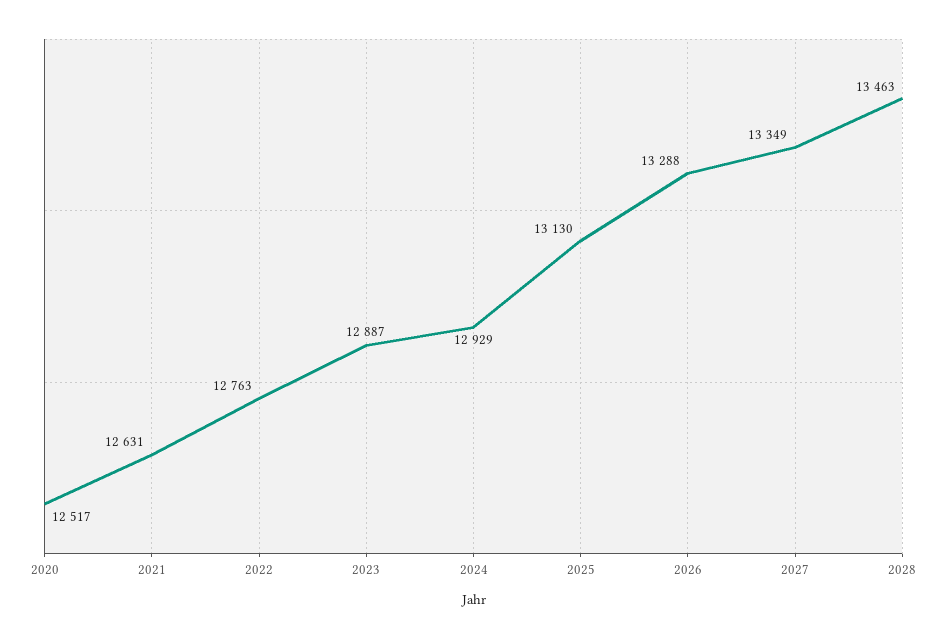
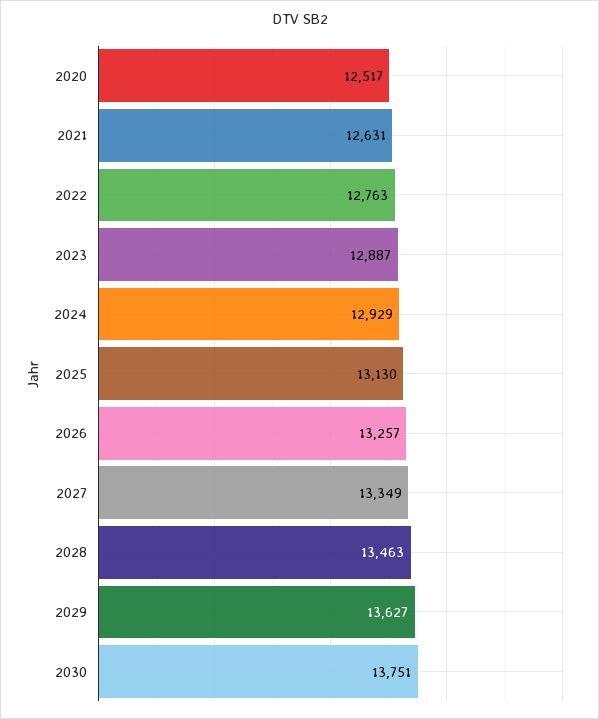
2026: 13288 -> 13257
2029: none -> 13627
2030: none -> 13751

